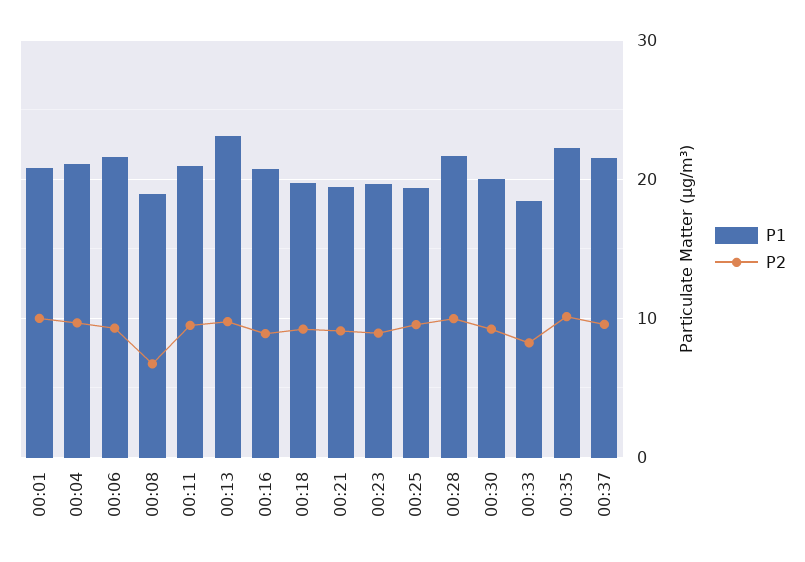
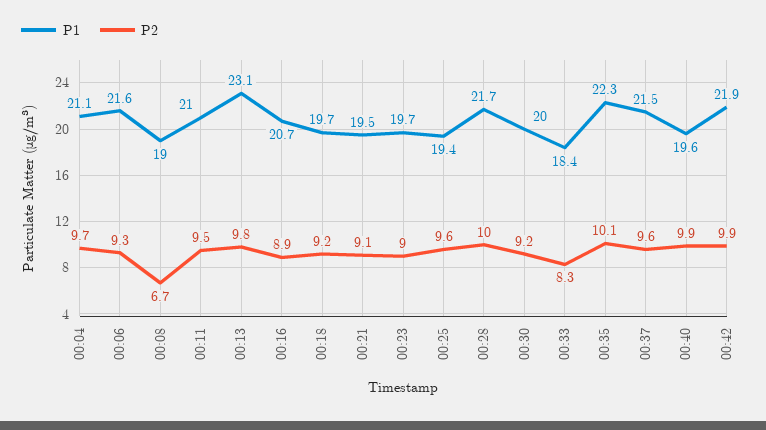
P1, 00:01: 21 -> none
P2, 00:01: 10 -> none
P1, 00:40: none -> 19.6
P2, 00:40: none -> 9.9
P1, 00:42: none -> 21.9
P2, 00:42: none -> 9.9

